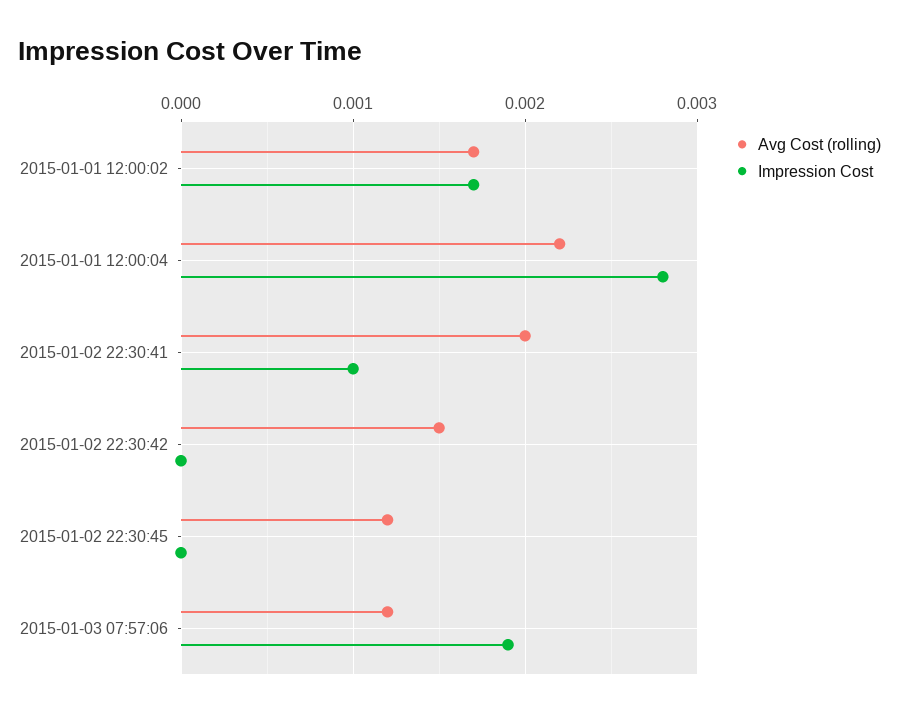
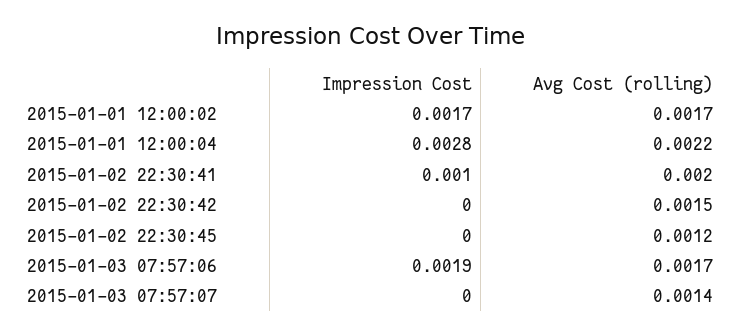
Avg Cost (rolling), 2015-01-03 07:57:06: 0.0012 -> 0.0017
Impression Cost, 2015-01-03 07:57:07: none -> 0
Avg Cost (rolling), 2015-01-03 07:57:07: none -> 0.0014

